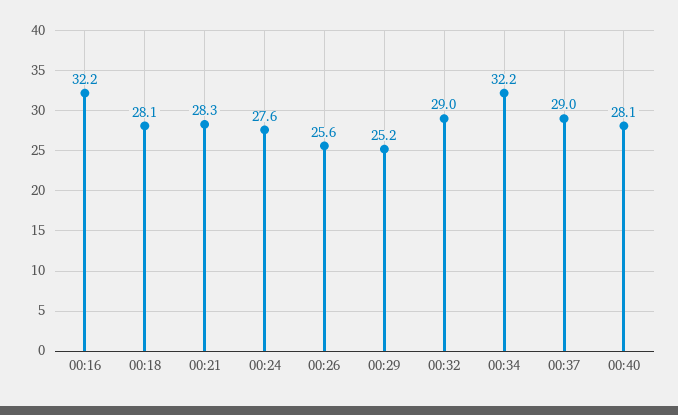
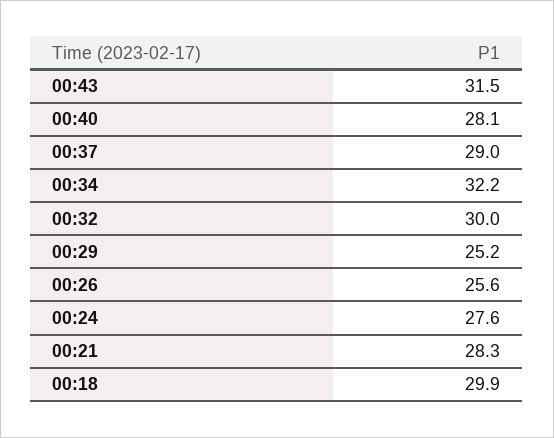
00:16: 32.2 -> none
00:18: 28.1 -> 29.9
00:32: 29 -> 30
00:43: none -> 31.5

